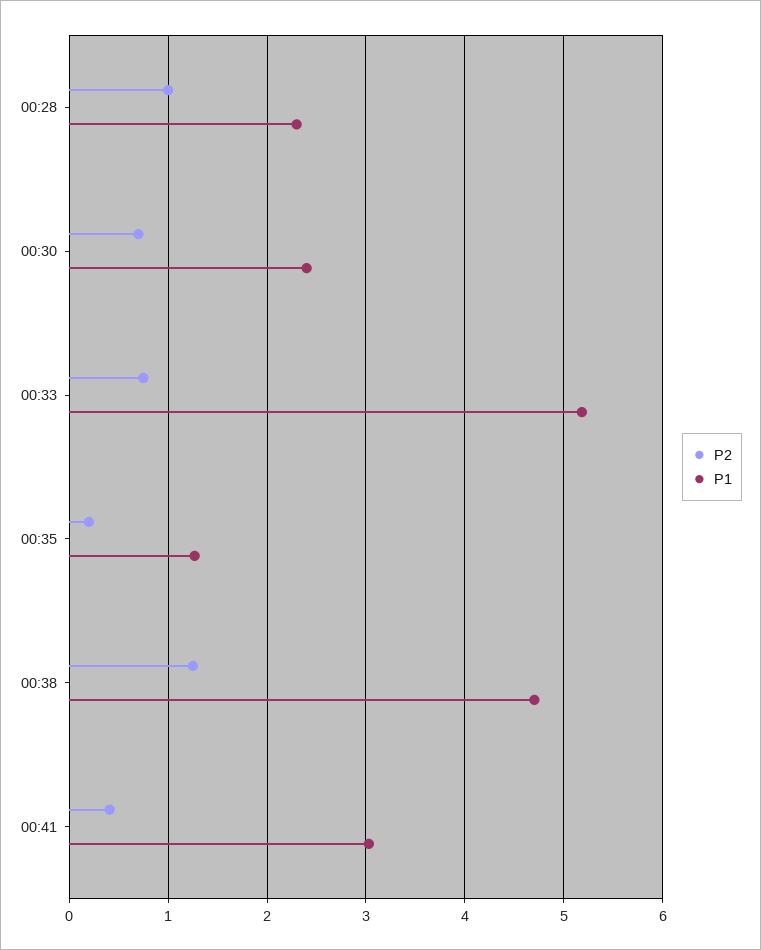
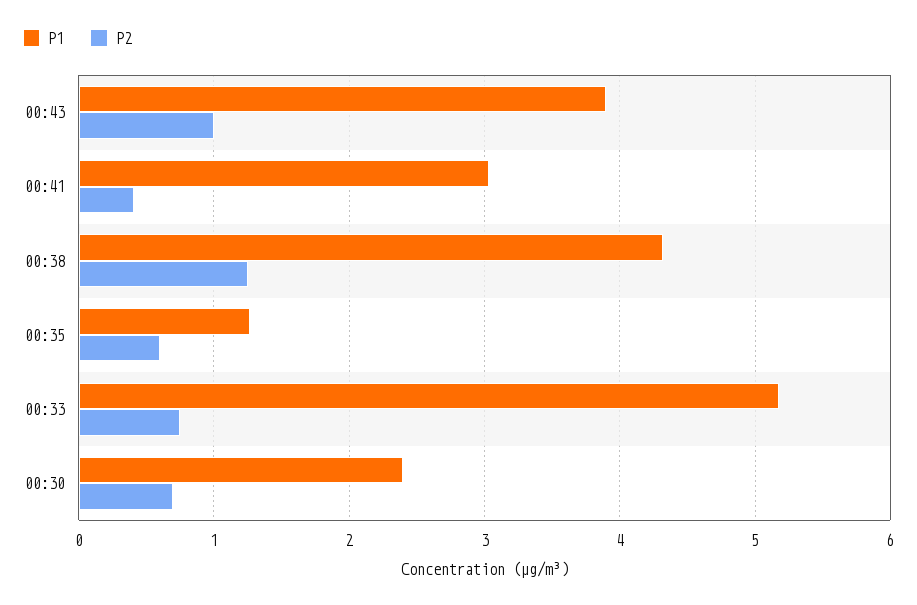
P2, 00:28: 1 -> none
P1, 00:28: 2.3 -> none
P2, 00:35: 0.2 -> 0.6
P1, 00:38: 4.7 -> 4.3
P1, 00:43: none -> 3.9
P2, 00:43: none -> 1

